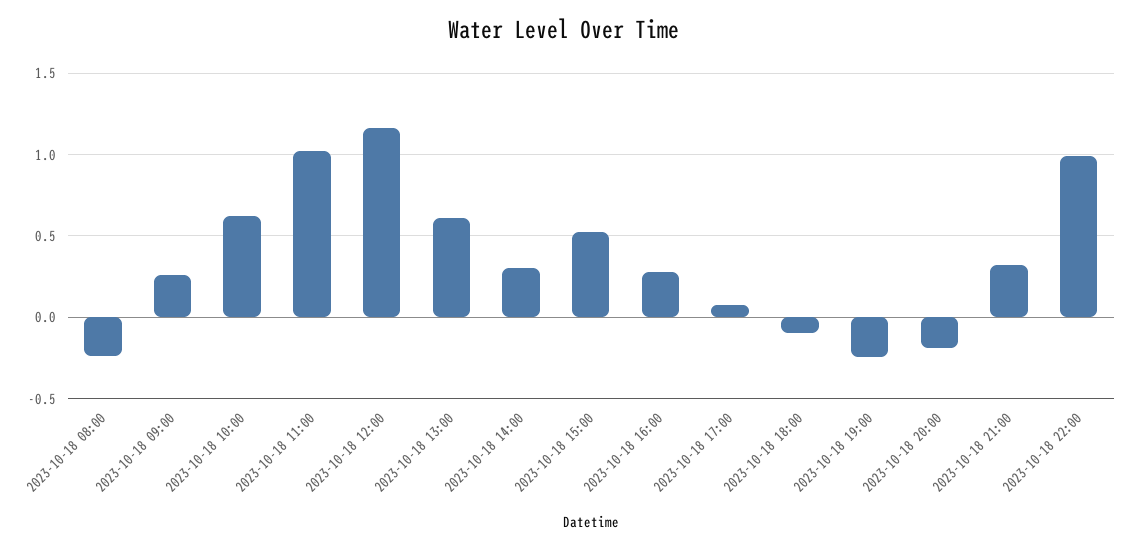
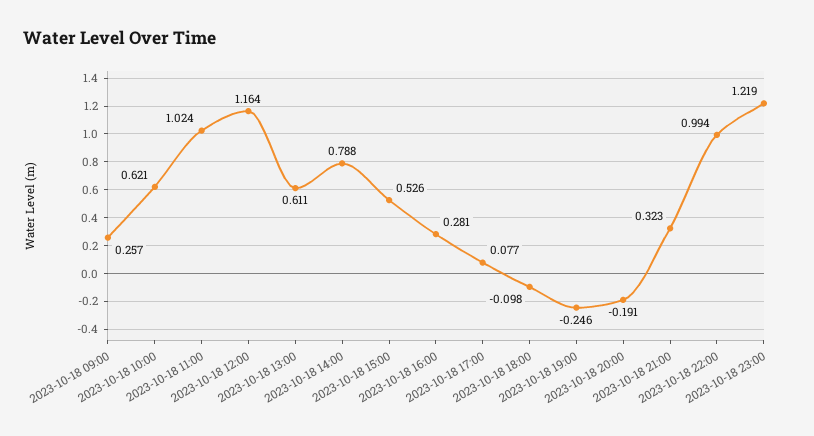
2023-10-18 08:00: -0.25 -> none
2023-10-18 14:00: 0.3 -> 0.788
2023-10-18 23:00: none -> 1.219

